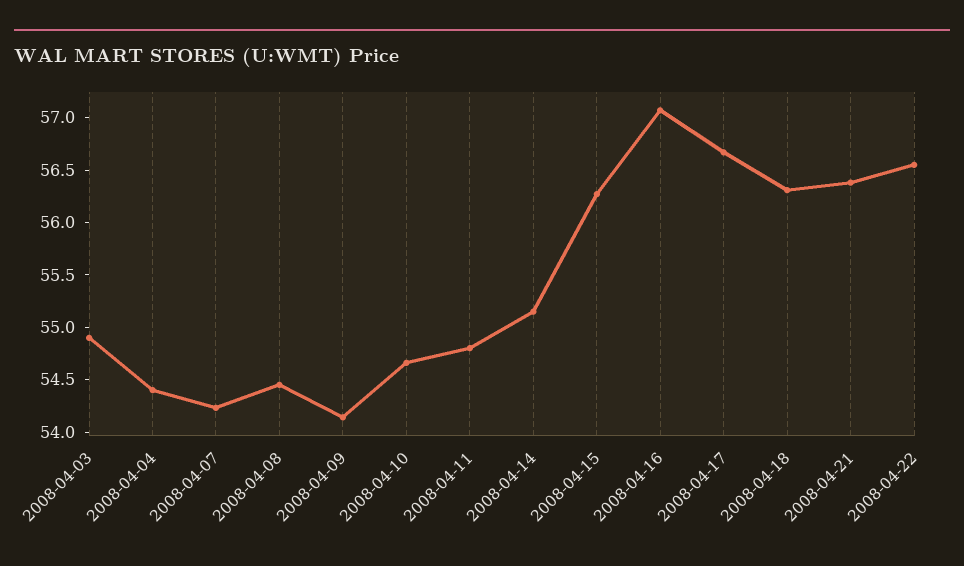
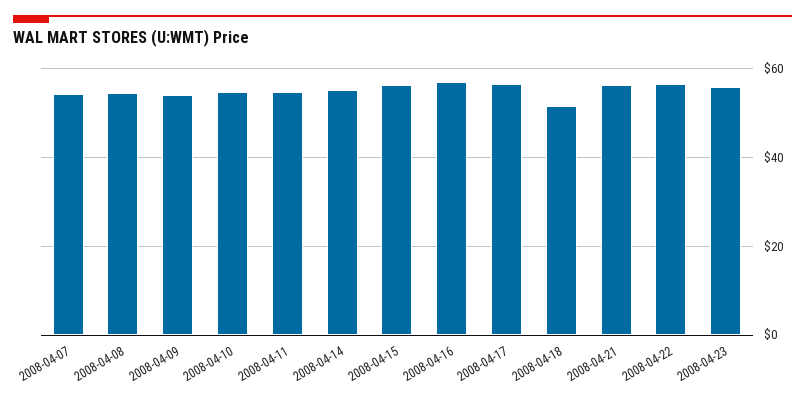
2008-04-03: 54.9 -> none
2008-04-04: 54.4 -> none
2008-04-18: 56.3 -> 52
2008-04-23: none -> 56

